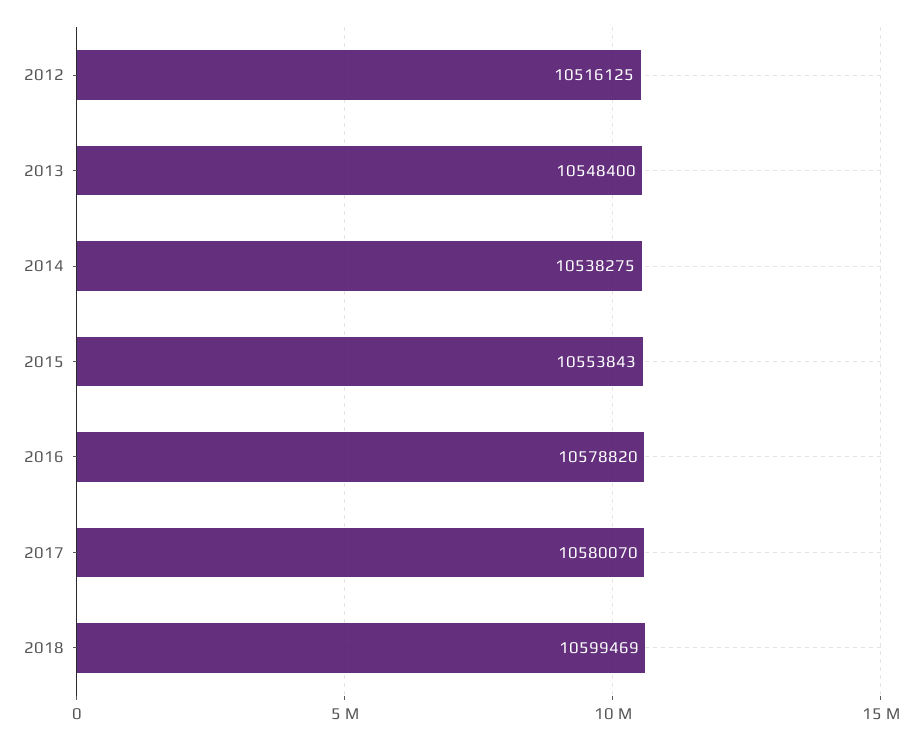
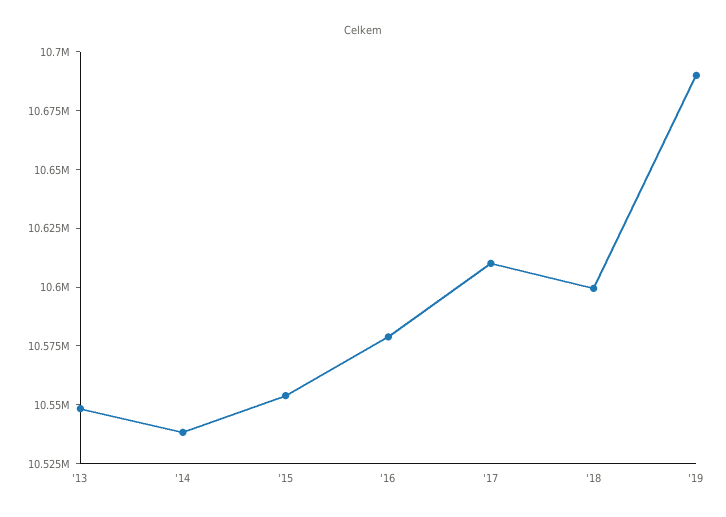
2012: 10516125 -> none
2017: 10580070 -> 10610000
'19: none -> 10690000

